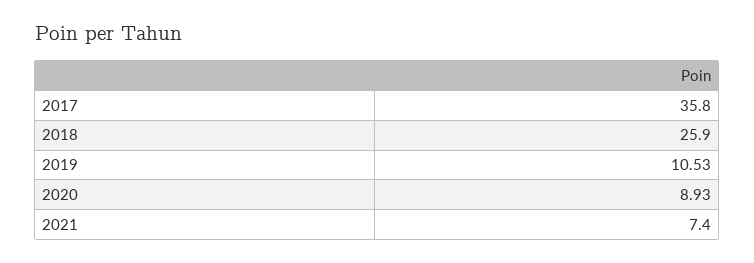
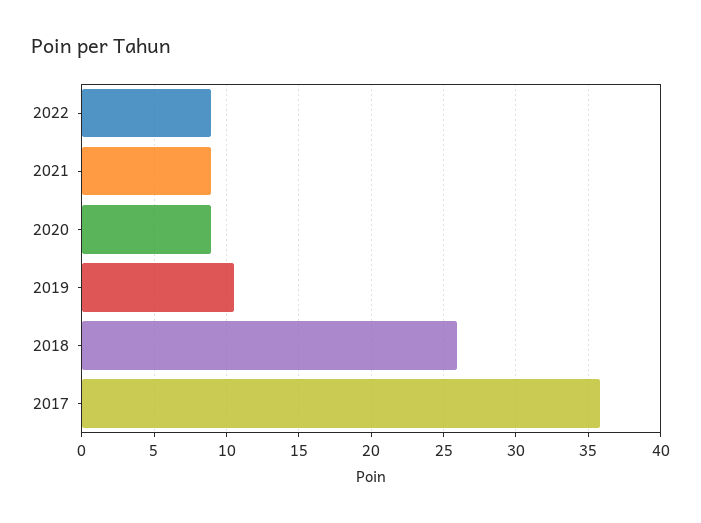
2021: 7.4 -> 9
2022: none -> 9

